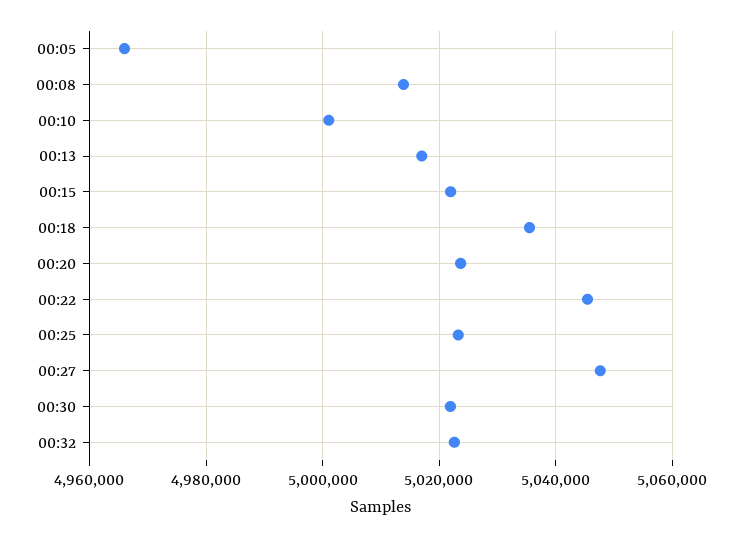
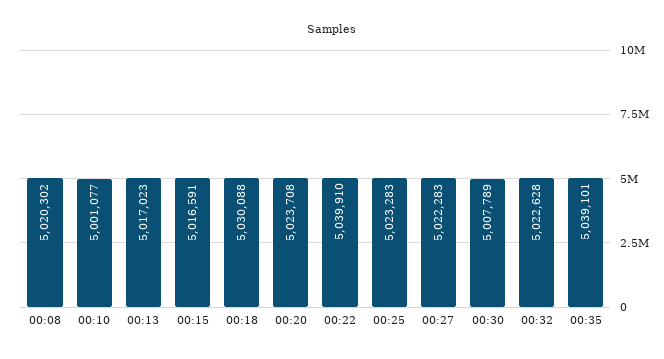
00:05: 4966000 -> none
00:08: 5014000 -> 5020302
00:15: 5022000 -> 5016591
00:18: 5036000 -> 5030088
00:22: 5046000 -> 5039910
00:27: 5048000 -> 5022283
00:30: 5022000 -> 5007789
00:35: none -> 5039101

